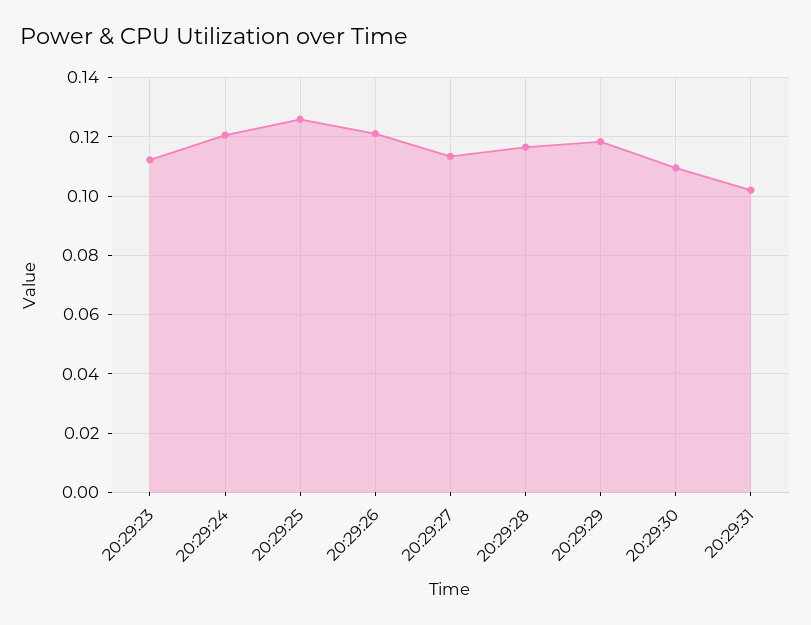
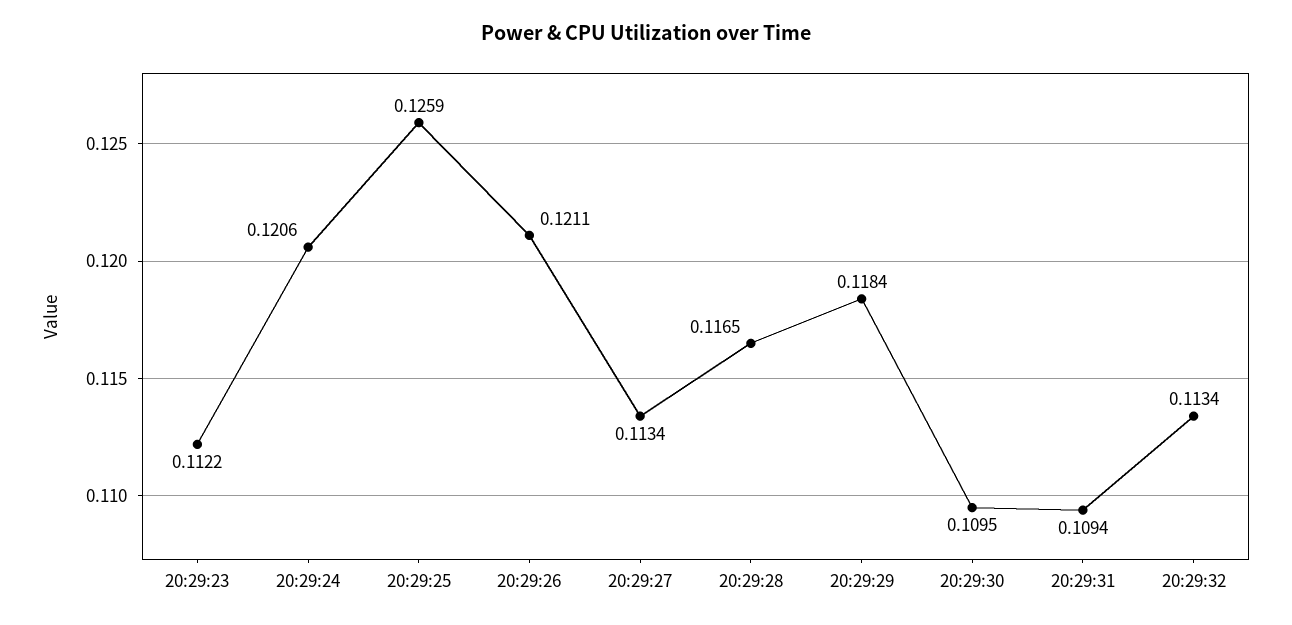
20:29:31: 0.1025 -> 0.1094
20:29:32: none -> 0.1134

